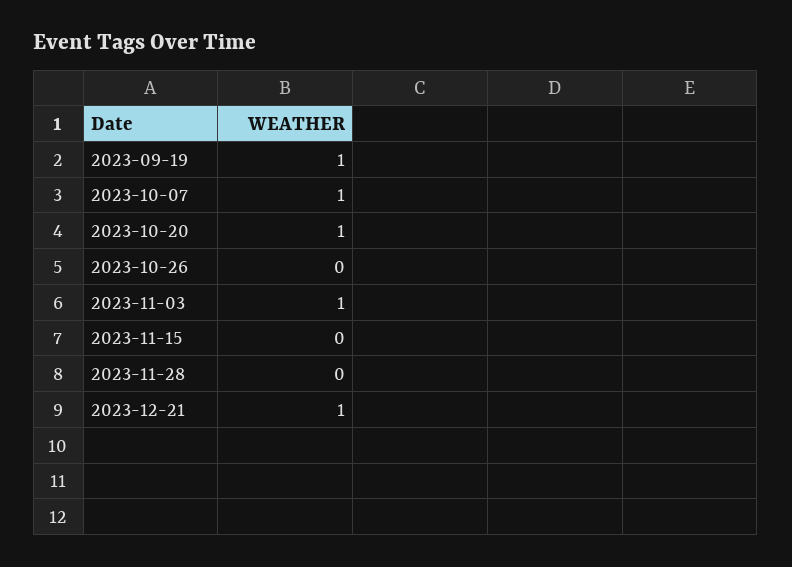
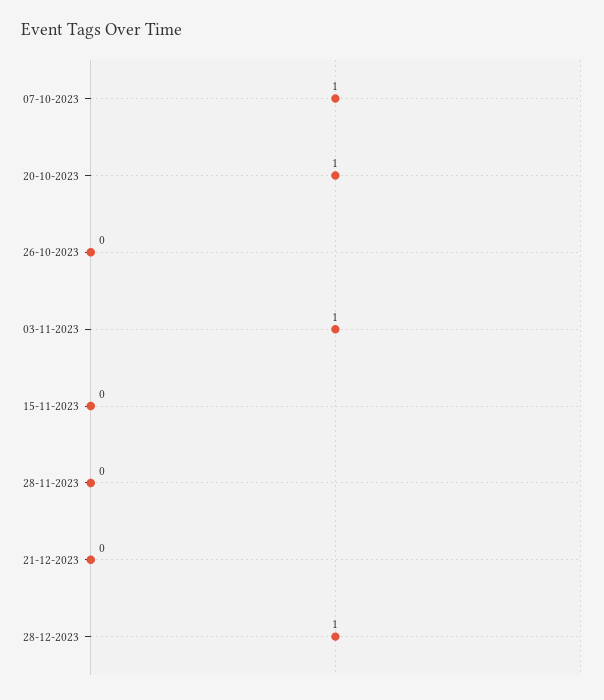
2023-09-19: 1 -> none
2023-12-21: 1 -> 0
28-12-2023: none -> 1

